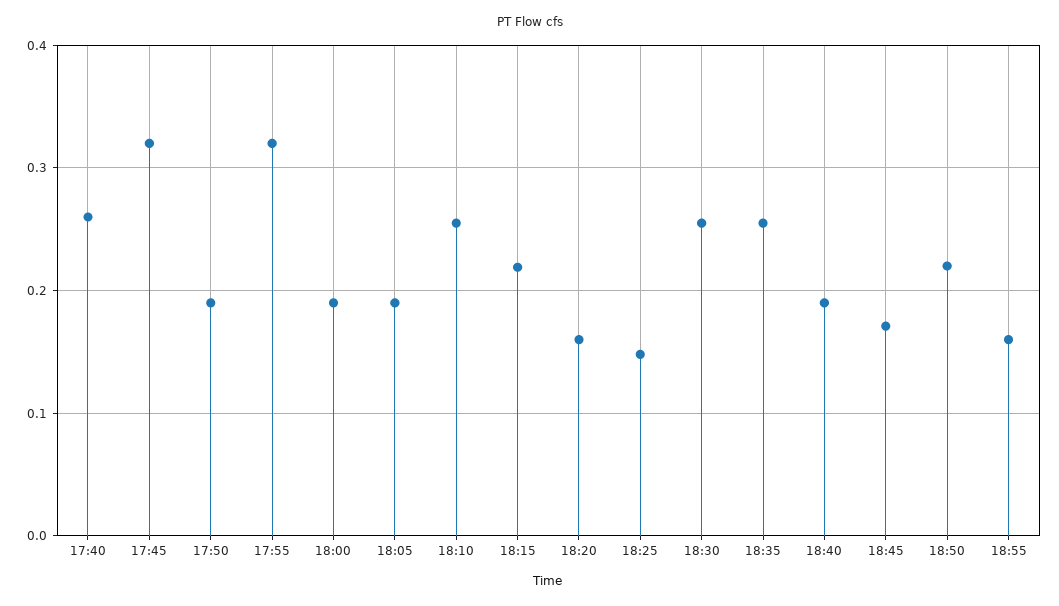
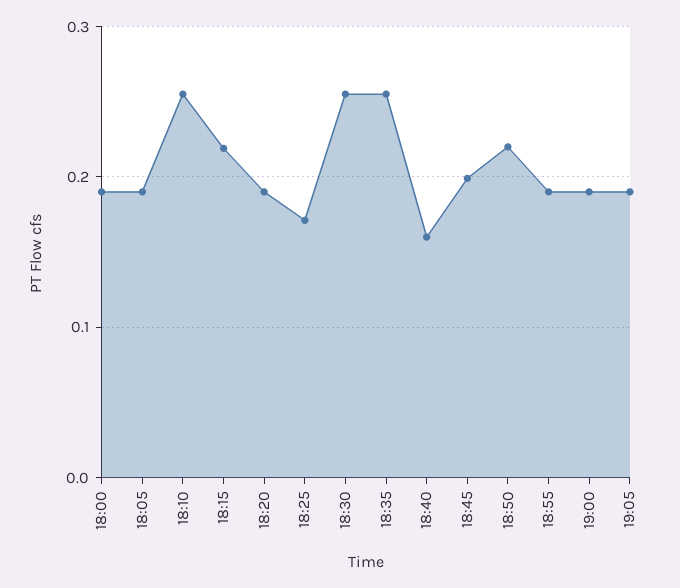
17:40: 0.26 -> none
17:45: 0.32 -> none
17:50: 0.19 -> none
17:55: 0.32 -> none
18:20: 0.16 -> 0.19
18:25: 0.15 -> 0.17
18:40: 0.19 -> 0.16
18:45: 0.17 -> 0.2
18:55: 0.16 -> 0.19
19:00: none -> 0.19
19:05: none -> 0.19

